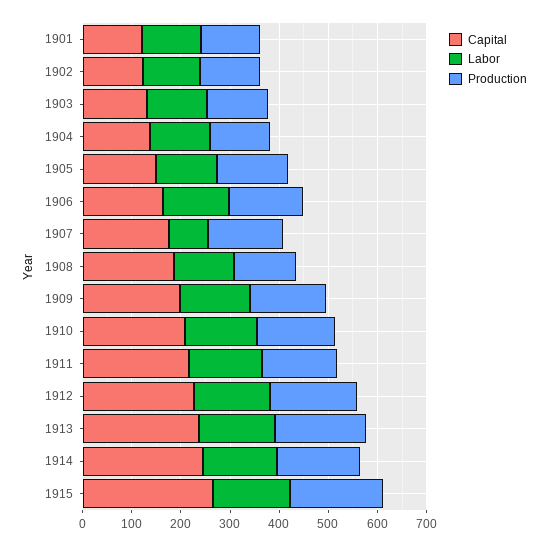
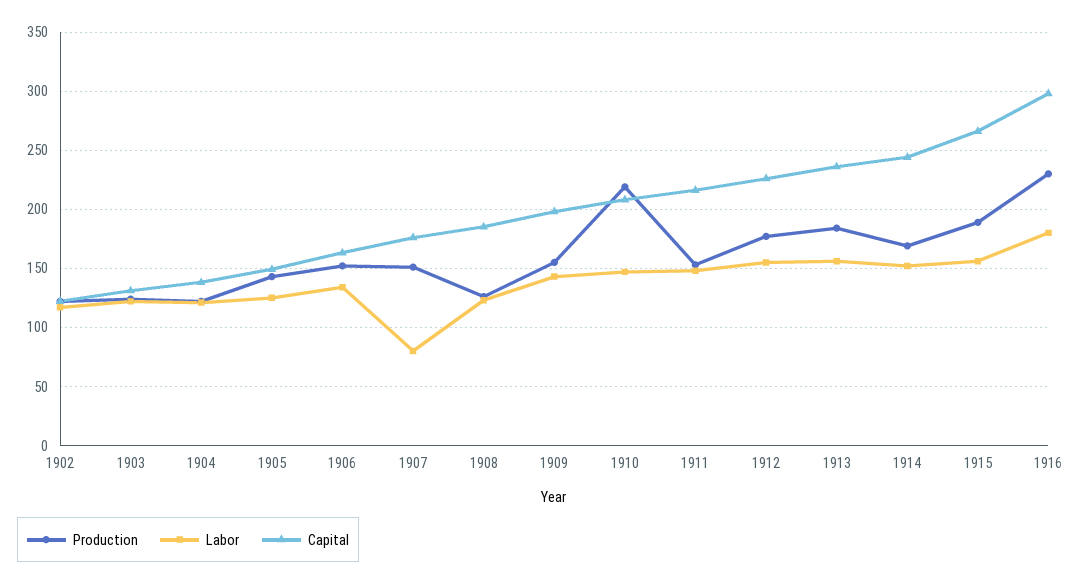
Capital, 1901: 120 -> none
Labor, 1901: 120 -> none
Production, 1901: 120 -> none
Production, 1910: 160 -> 220
Production, 1916: none -> 230
Labor, 1916: none -> 180
Capital, 1916: none -> 300

